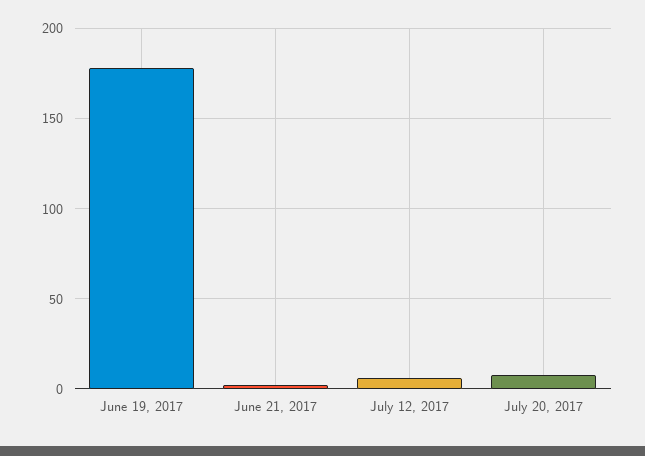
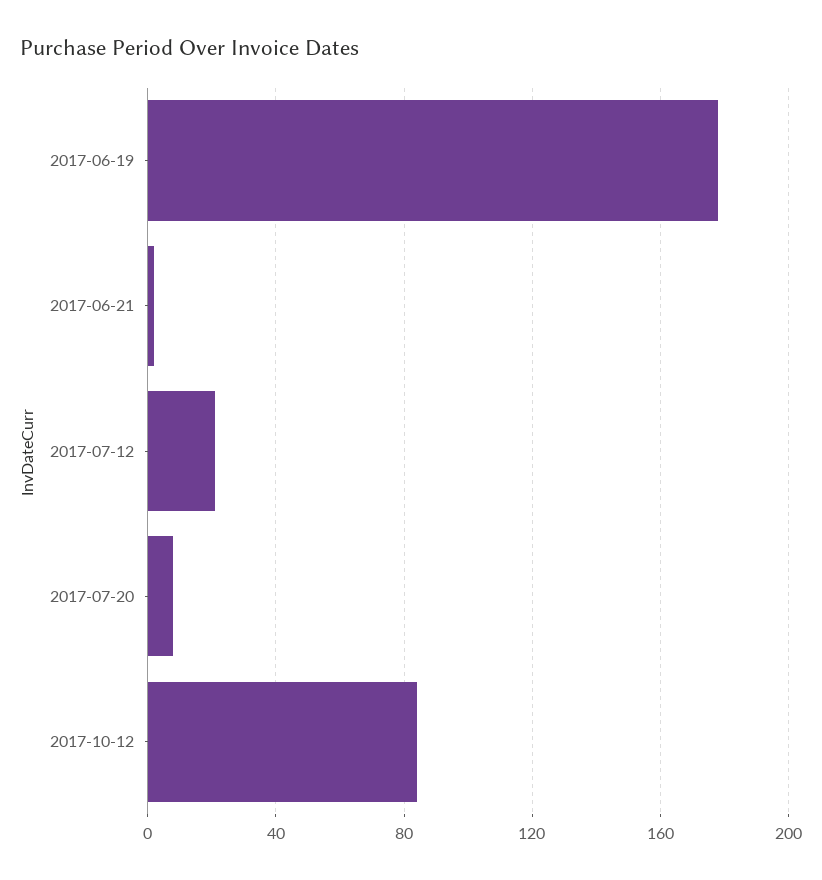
July 12, 2017: 5 -> 20
2017-10-12: none -> 85

